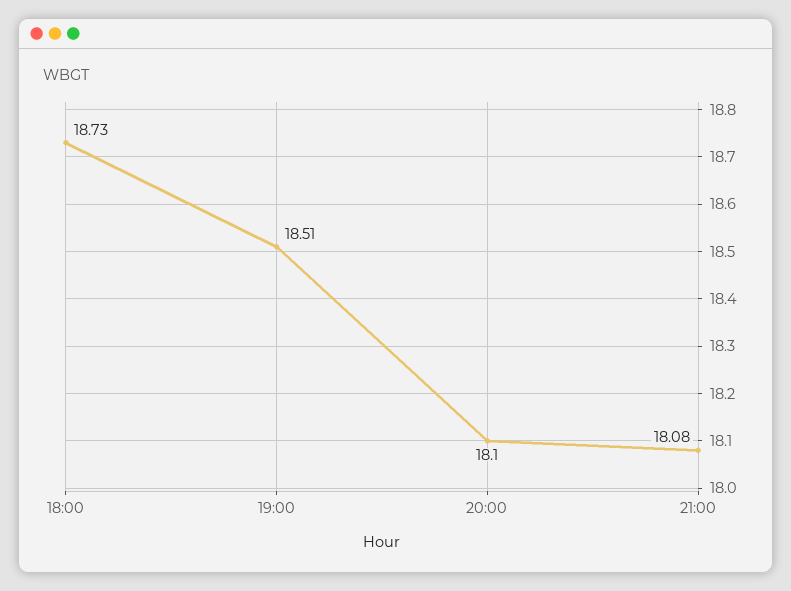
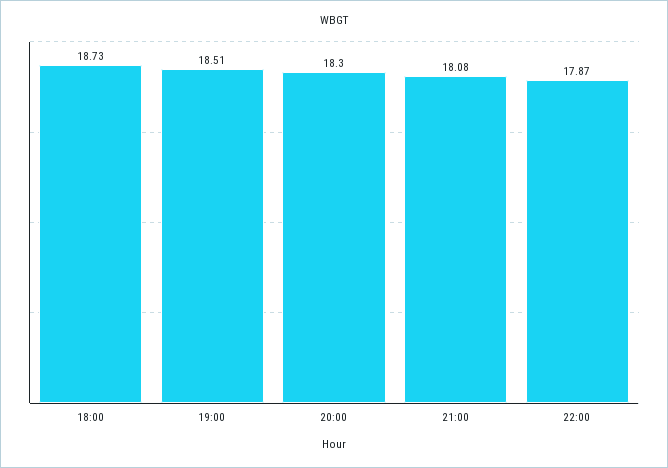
20:00: 18.1 -> 18.3
22:00: none -> 17.87

